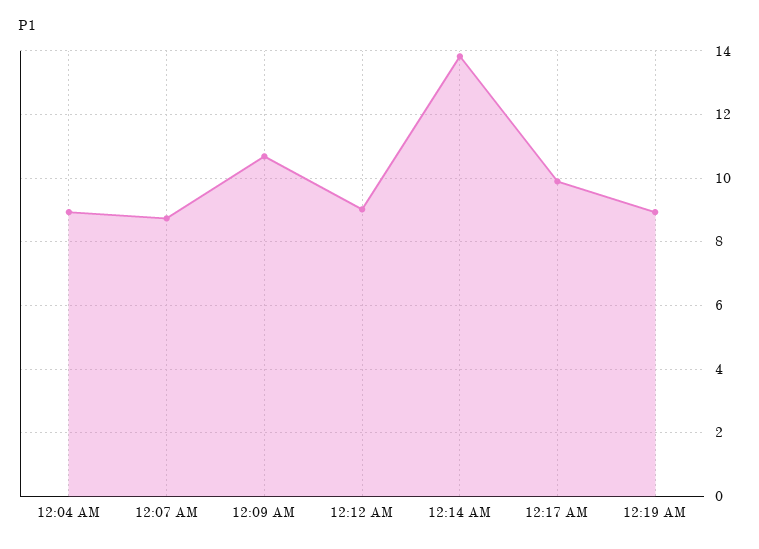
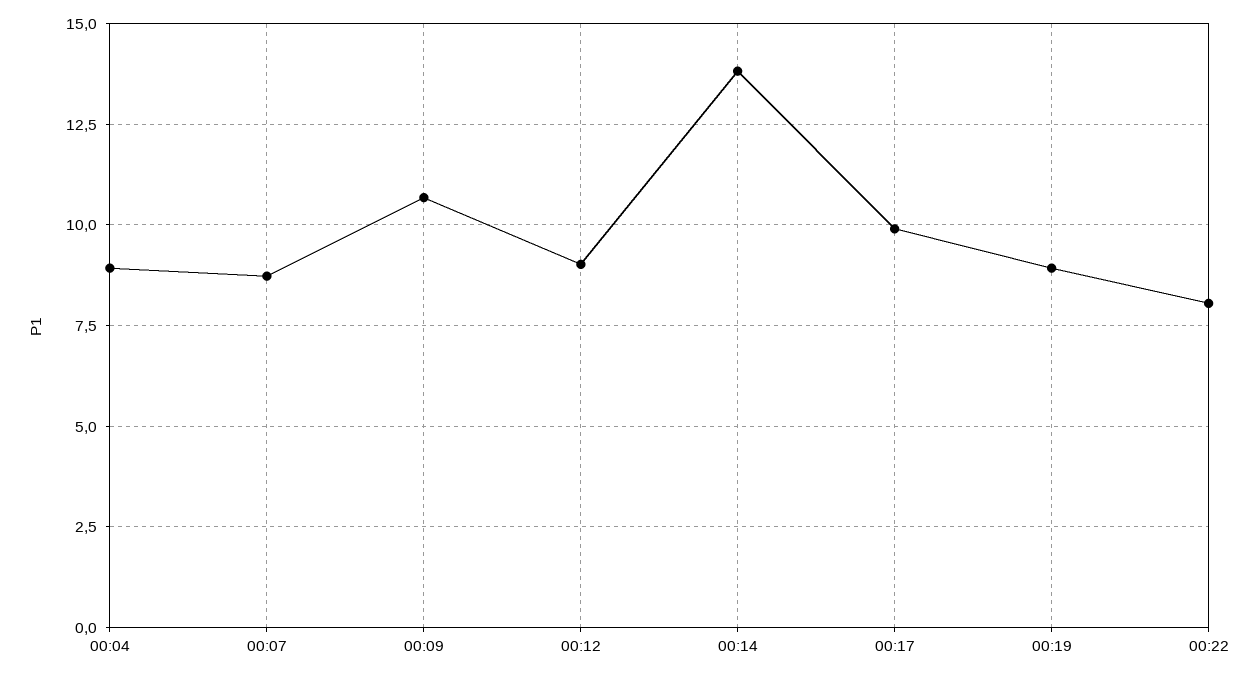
00:22: none -> 8

